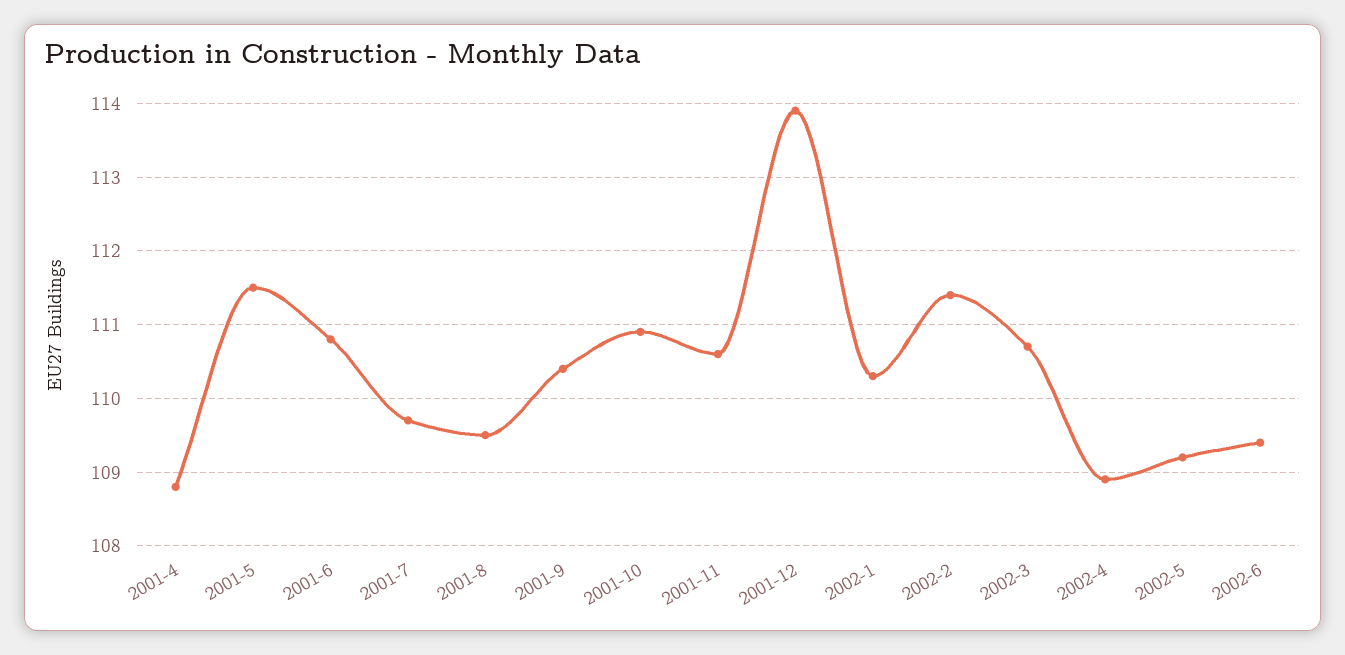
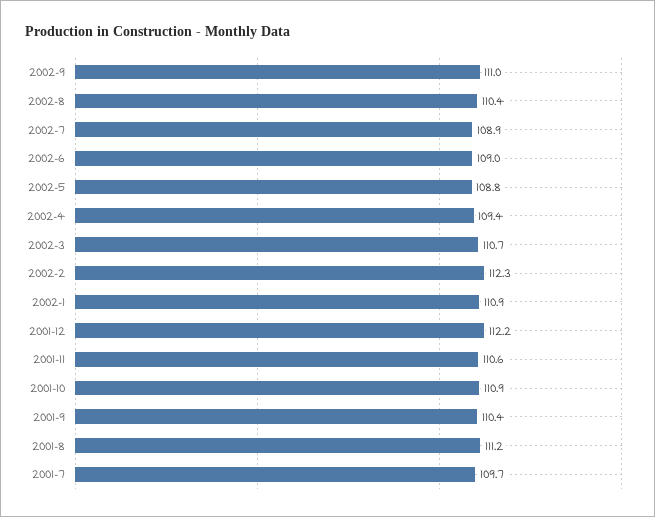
2001-4: 108.8 -> none
2001-5: 111.5 -> none
2001-6: 110.8 -> none
2001-8: 109.5 -> 111.2
2001-12: 113.9 -> 112.2
2002-1: 110.3 -> 110.9
2002-2: 111.4 -> 112.3
2002-4: 108.9 -> 109.4
2002-5: 109.2 -> 108.8
2002-6: 109.4 -> 109
2002-9: none -> 111
2002-8: none -> 110.4
2002-7: none -> 108.9

